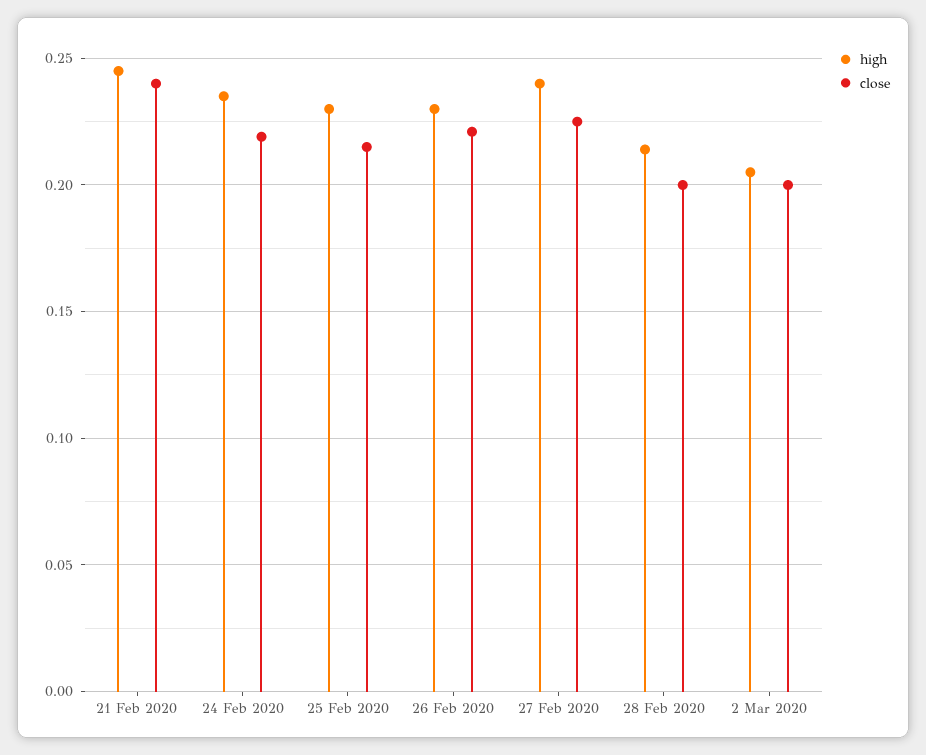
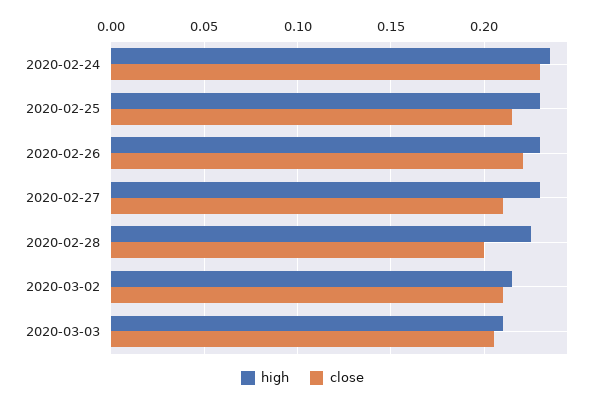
high, 21 Feb 2020: 0.245 -> none
close, 21 Feb 2020: 0.24 -> none
close, 24 Feb 2020: 0.22 -> 0.23
high, 27 Feb 2020: 0.24 -> 0.23
close, 27 Feb 2020: 0.225 -> 0.21
high, 28 Feb 2020: 0.215 -> 0.225
high, 2 Mar 2020: 0.205 -> 0.215
close, 2 Mar 2020: 0.2 -> 0.21
high, 2020-03-03: none -> 0.21
close, 2020-03-03: none -> 0.205

